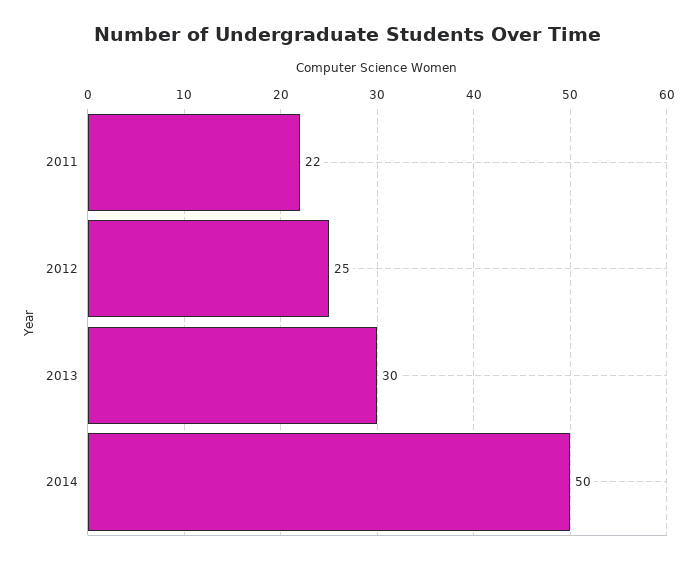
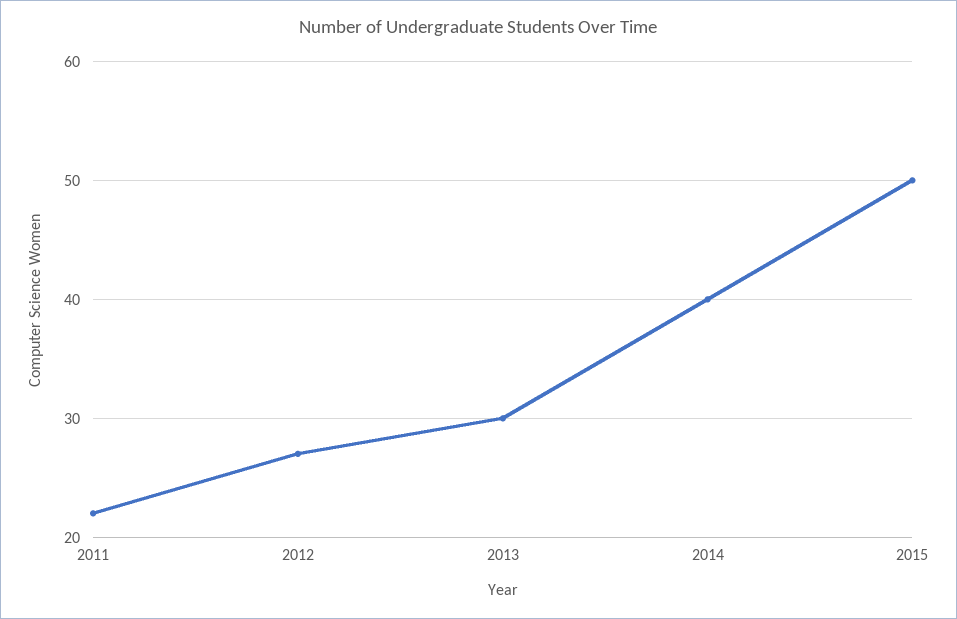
2012: 25 -> 27
2014: 50 -> 40
2015: none -> 50

